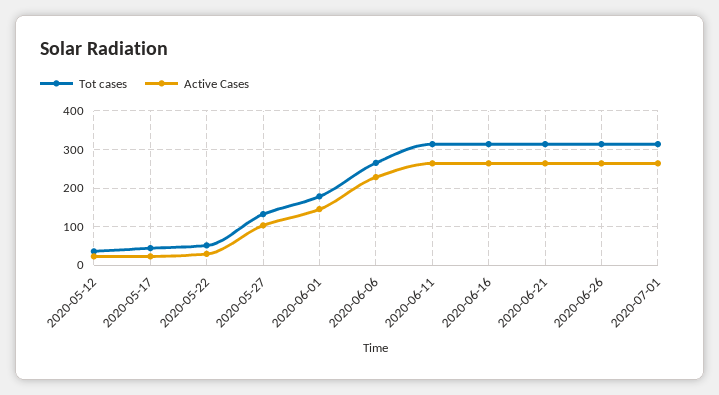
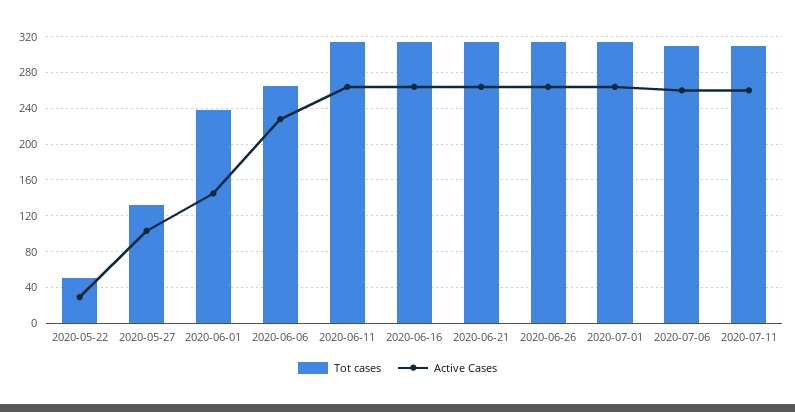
Tot cases, 2020-05-12: 40 -> none
Active Cases, 2020-05-12: 20 -> none
Tot cases, 2020-05-17: 40 -> none
Active Cases, 2020-05-17: 20 -> none
Tot cases, 2020-06-01: 180 -> 240
Tot cases, 2020-07-06: none -> 310
Active Cases, 2020-07-06: none -> 260
Tot cases, 2020-07-11: none -> 310
Active Cases, 2020-07-11: none -> 260

